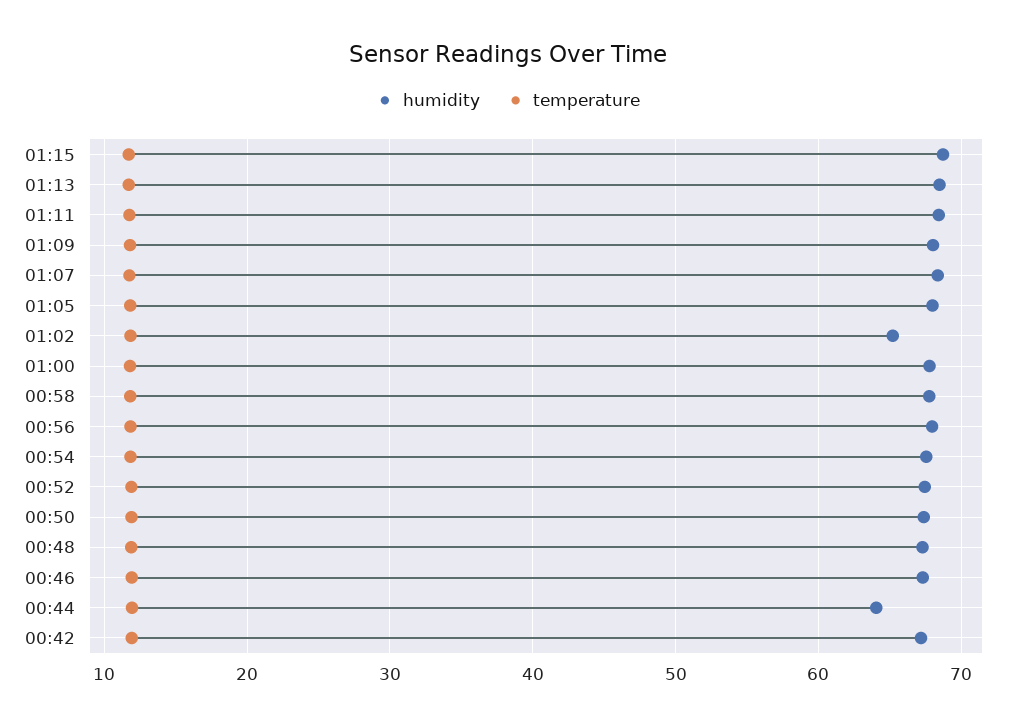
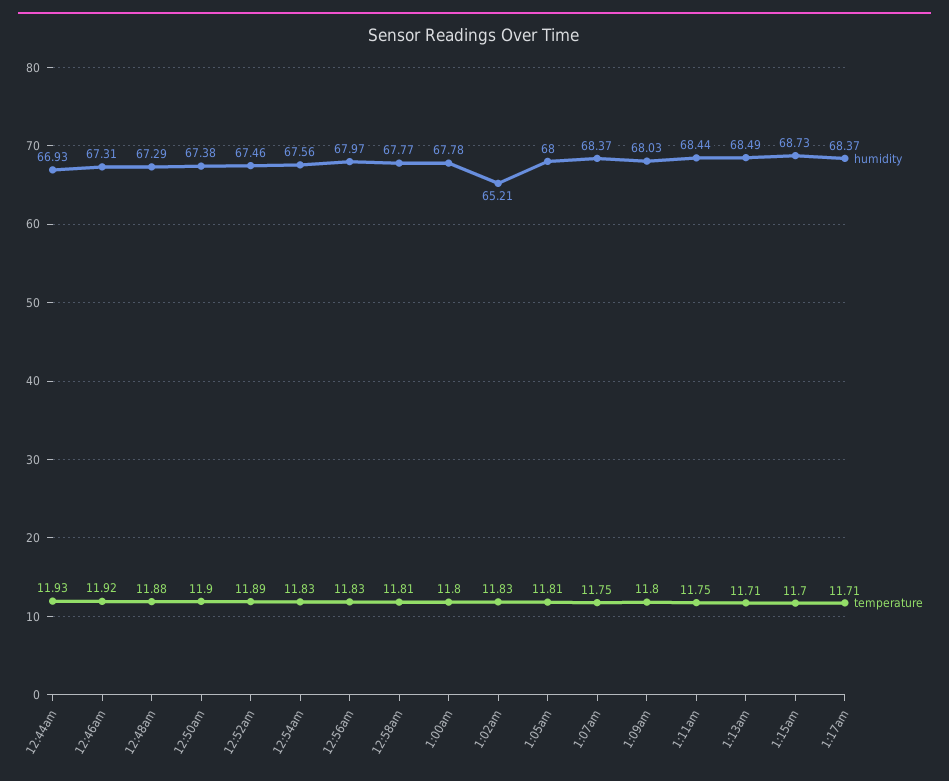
humidity, 00:44: 64 -> 66.93
humidity, 00:42: 67 -> none
temperature, 00:42: 12 -> none
humidity, 1:17am: none -> 68.37
temperature, 1:17am: none -> 11.71

